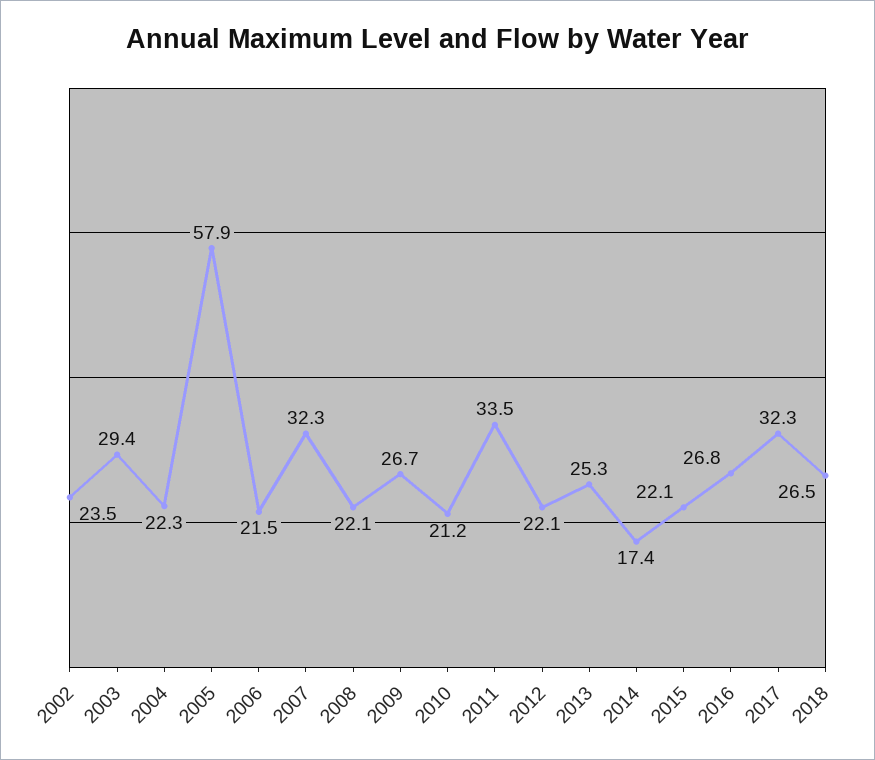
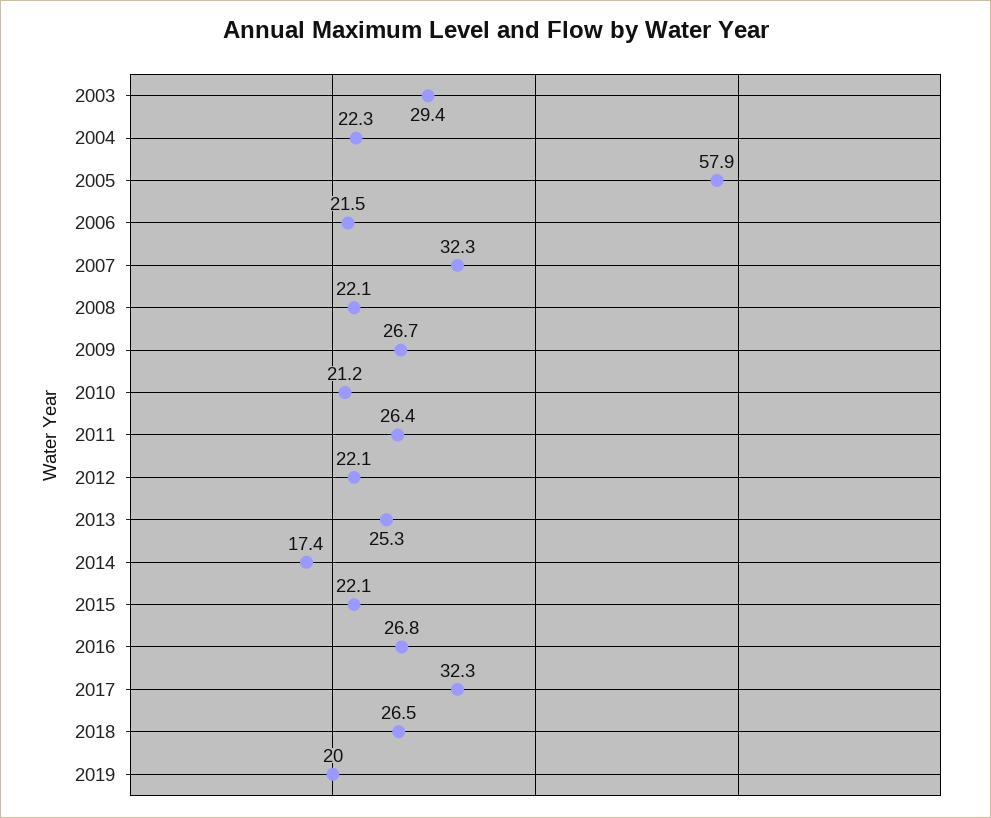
2002: 23.5 -> none
2011: 33.5 -> 26.4
2019: none -> 20

